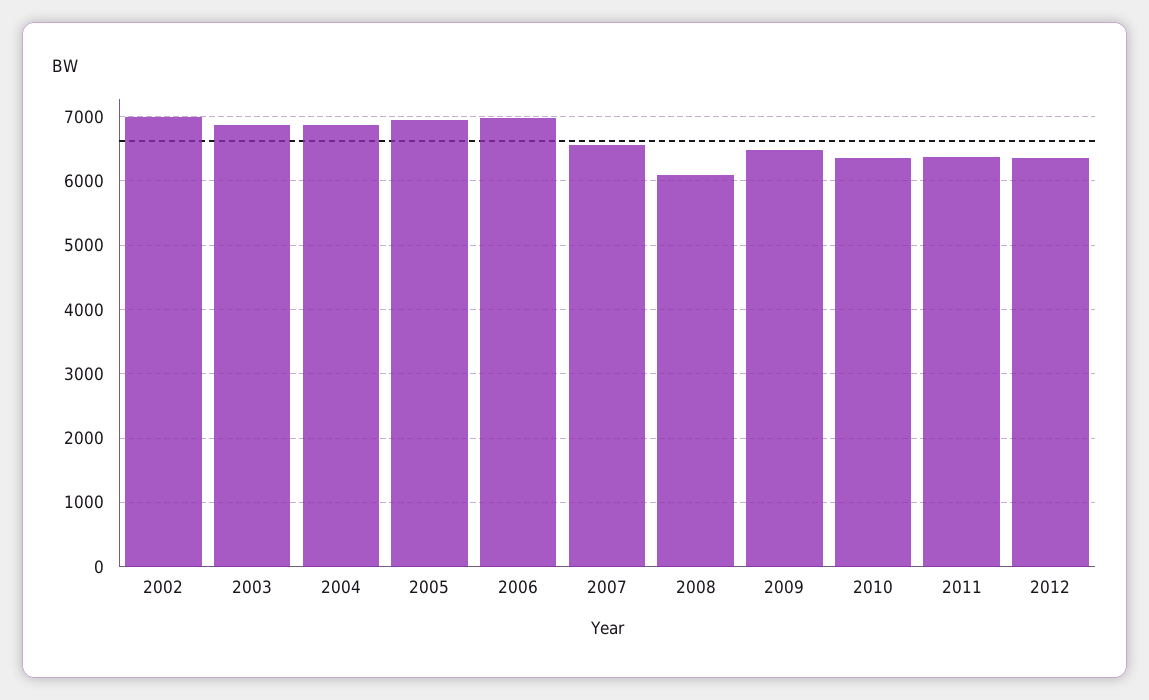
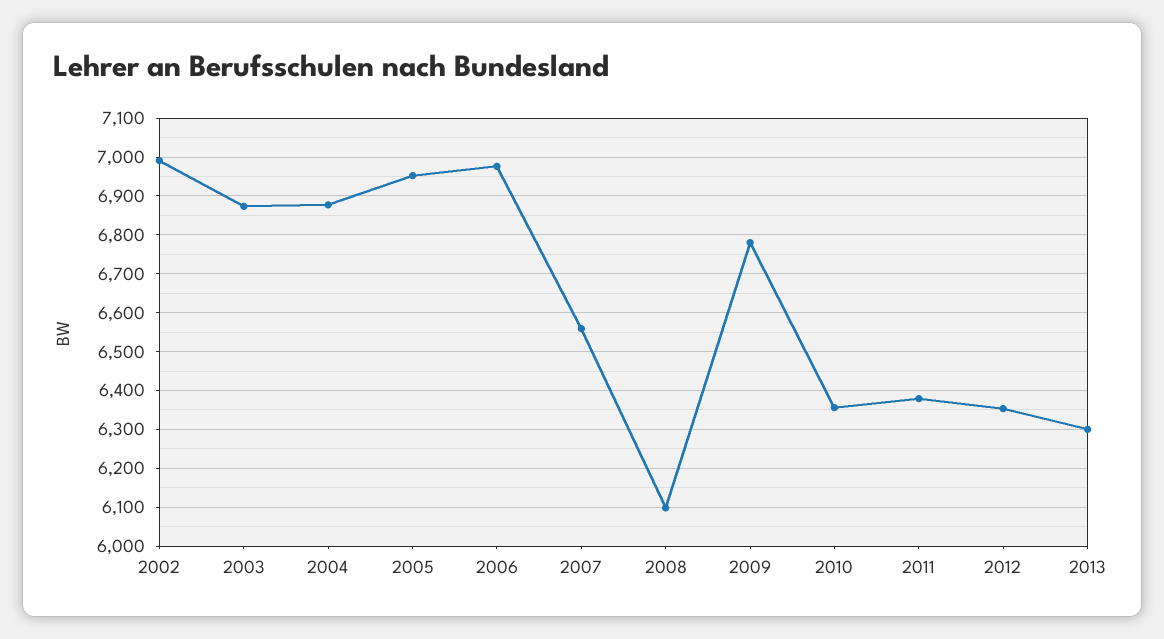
2009: 6500 -> 6780
2013: none -> 6300

